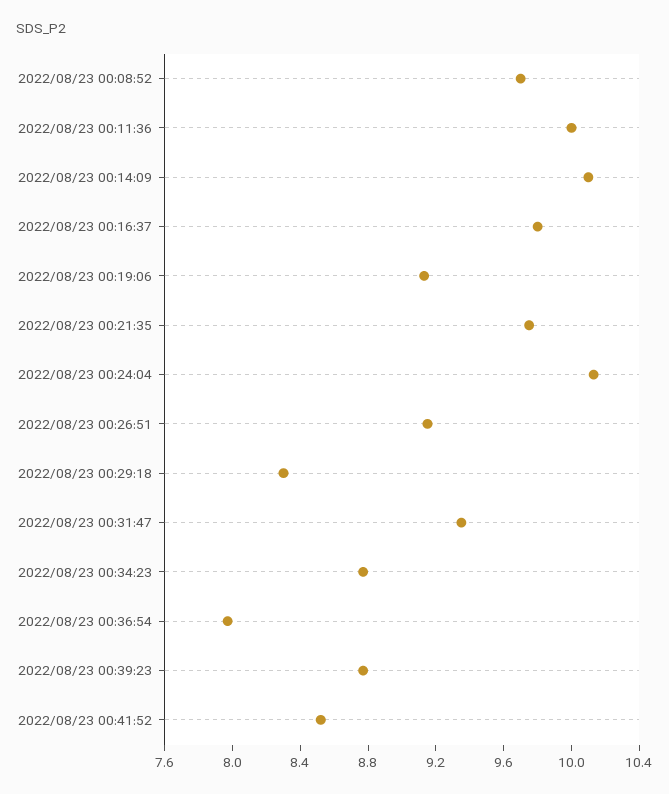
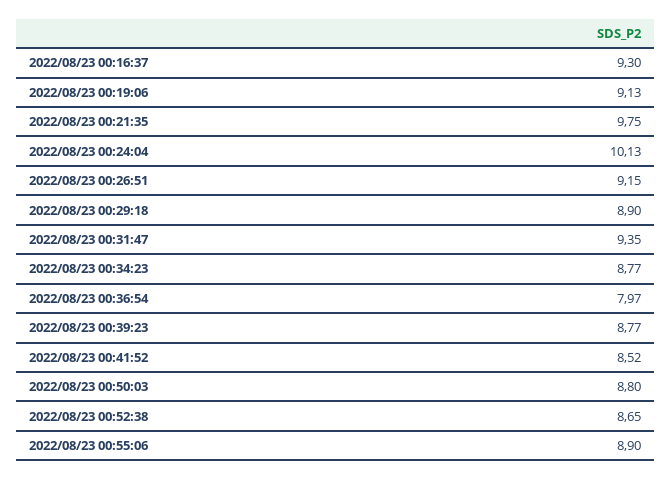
2022/08/23 00:08:52: 9.7 -> none
2022/08/23 00:11:36: 10 -> none
2022/08/23 00:14:09: 10.1 -> none
2022/08/23 00:16:37: 9.8 -> 9.3
2022/08/23 00:29:18: 8.3 -> 8.9
2022/08/23 00:50:03: none -> 8.8
2022/08/23 00:52:38: none -> 8.65
2022/08/23 00:55:06: none -> 8.9

